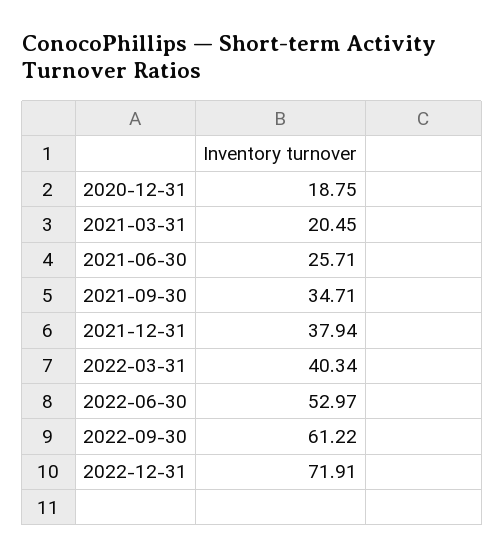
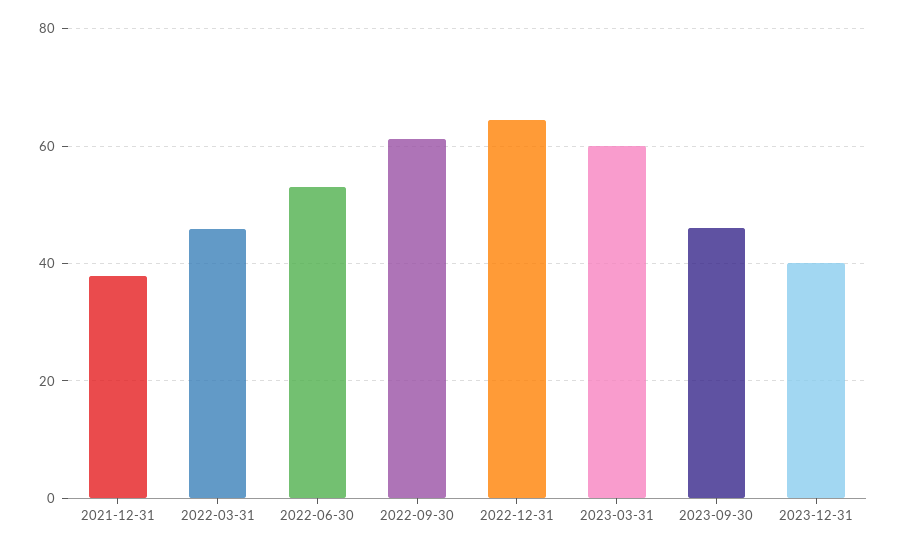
2020-12-31: 18.75 -> none
2021-03-31: 20.45 -> none
2021-06-30: 25.71 -> none
2021-09-30: 34.71 -> none
2022-03-31: 40.34 -> 46
2022-12-31: 71.91 -> 64
2023-03-31: none -> 60
2023-09-30: none -> 46
2023-12-31: none -> 40

